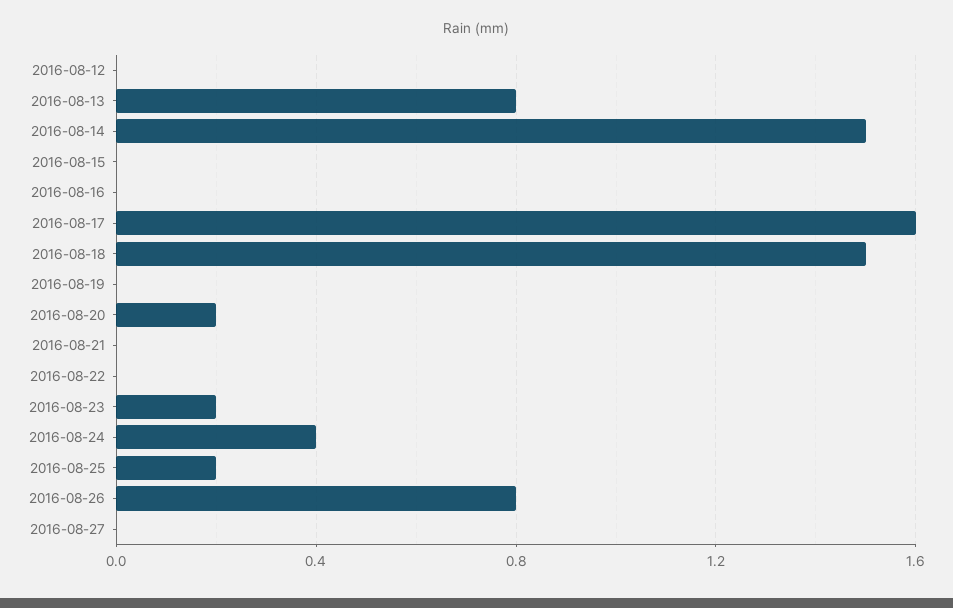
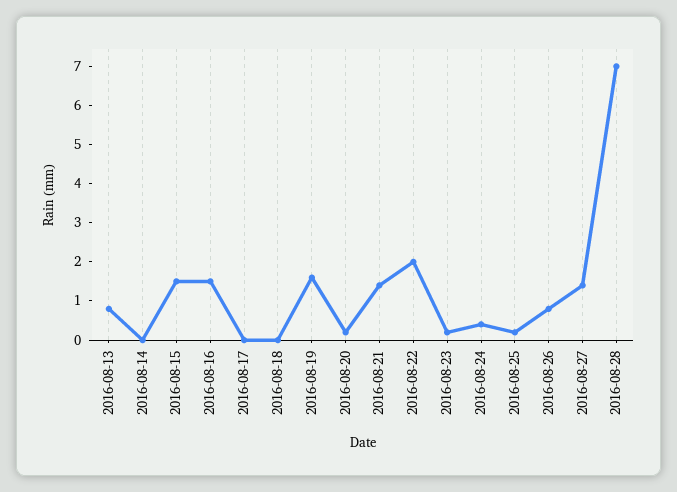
2016-08-12: 0 -> none
2016-08-14: 1.5 -> 0
2016-08-15: 0 -> 1.5
2016-08-16: 0 -> 1.5
2016-08-17: 1.6 -> 0
2016-08-18: 1.5 -> 0
2016-08-19: 0 -> 1.5
2016-08-21: 0 -> 1.5
2016-08-22: 0 -> 2
2016-08-27: 0 -> 1.5
2016-08-28: none -> 7

